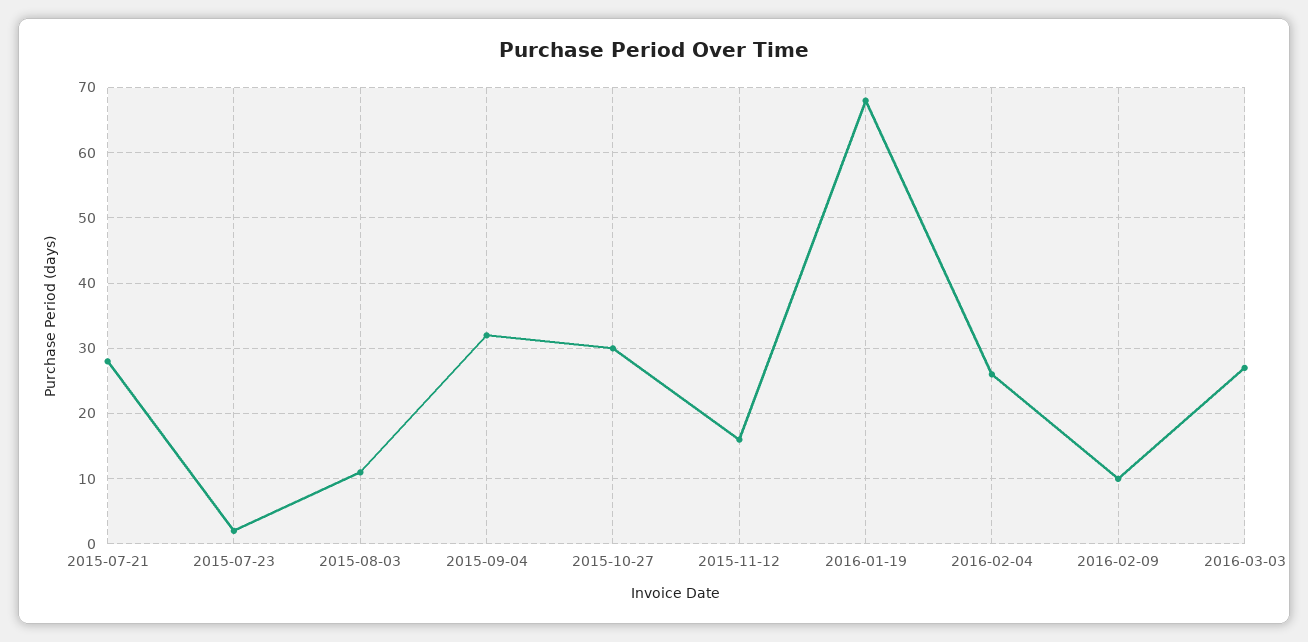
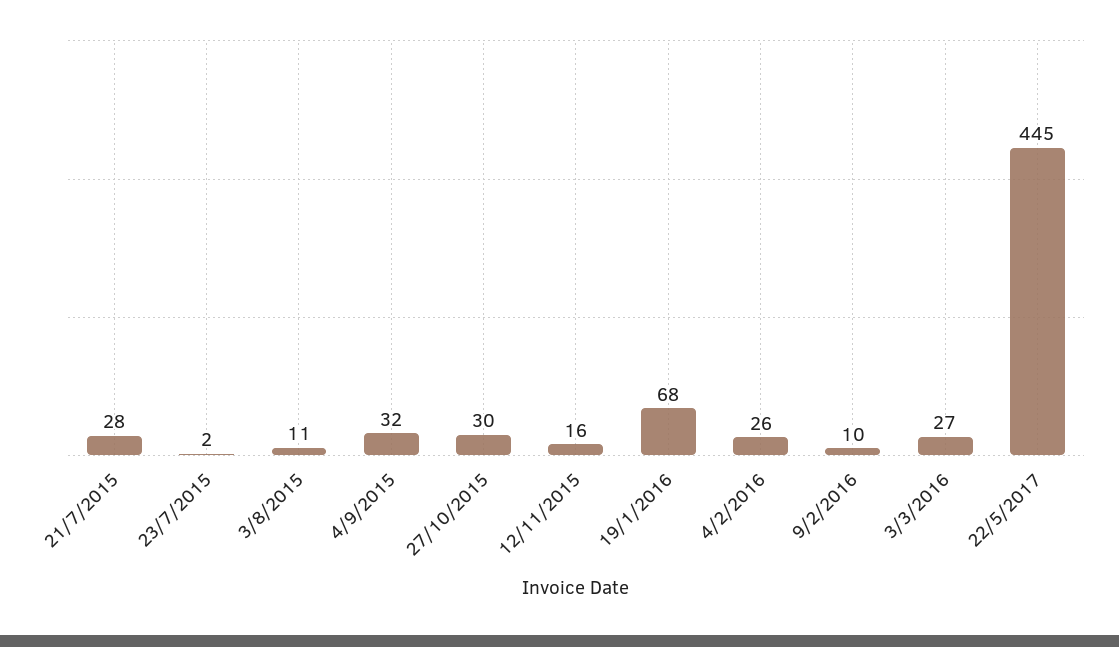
22/5/2017: none -> 445

